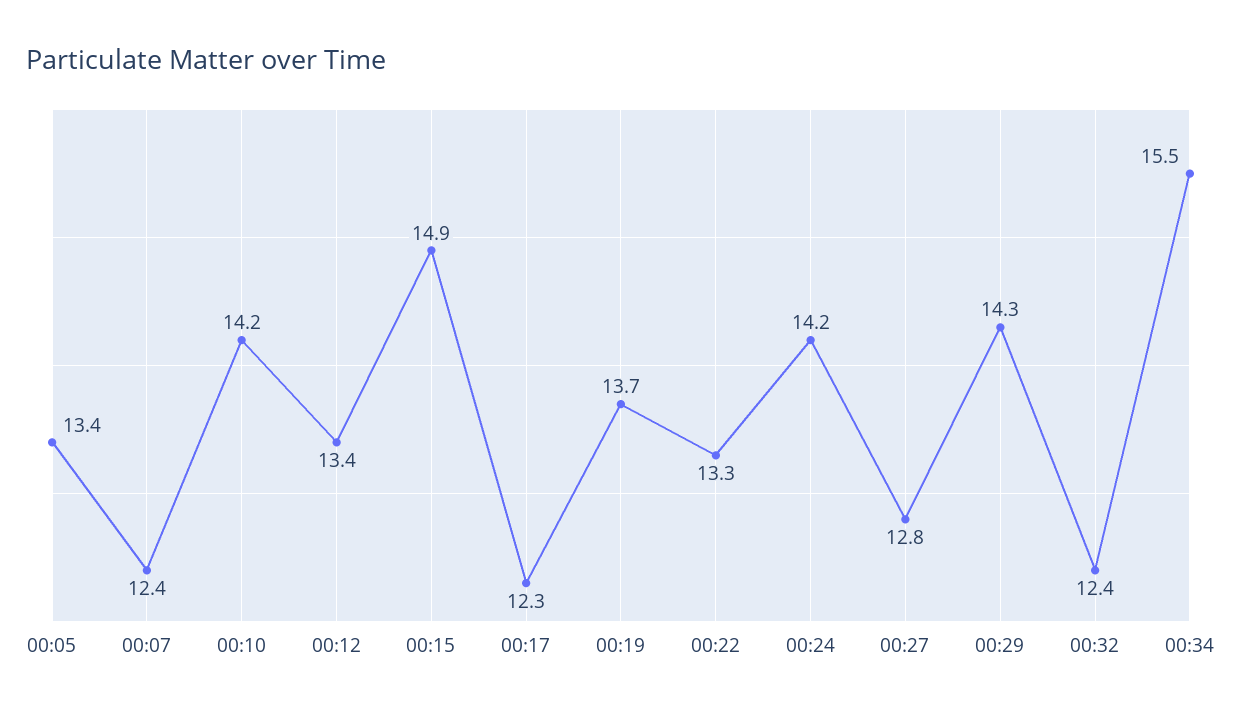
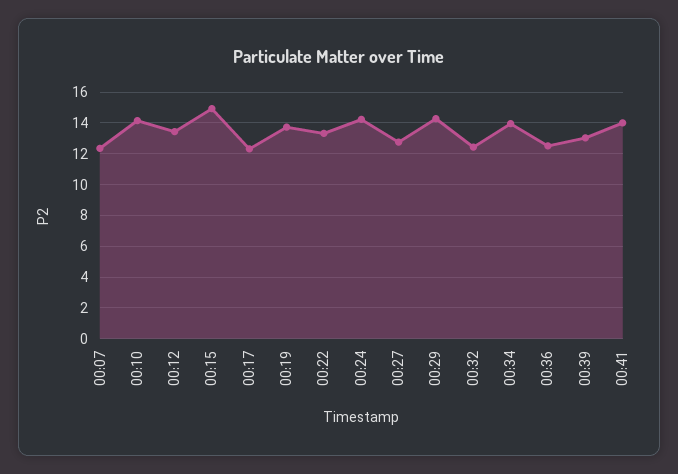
00:05: 13.4 -> none
00:34: 15.5 -> 14
00:36: none -> 12.5
00:39: none -> 13
00:41: none -> 14

